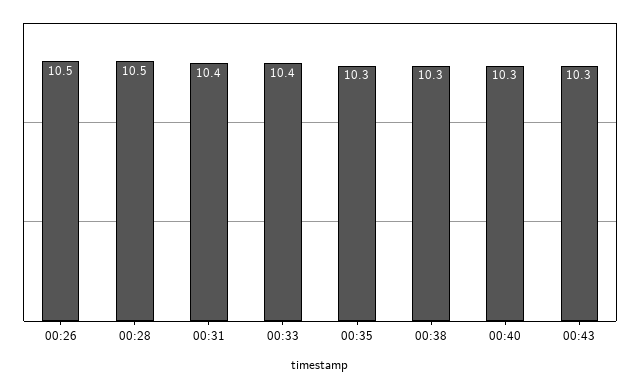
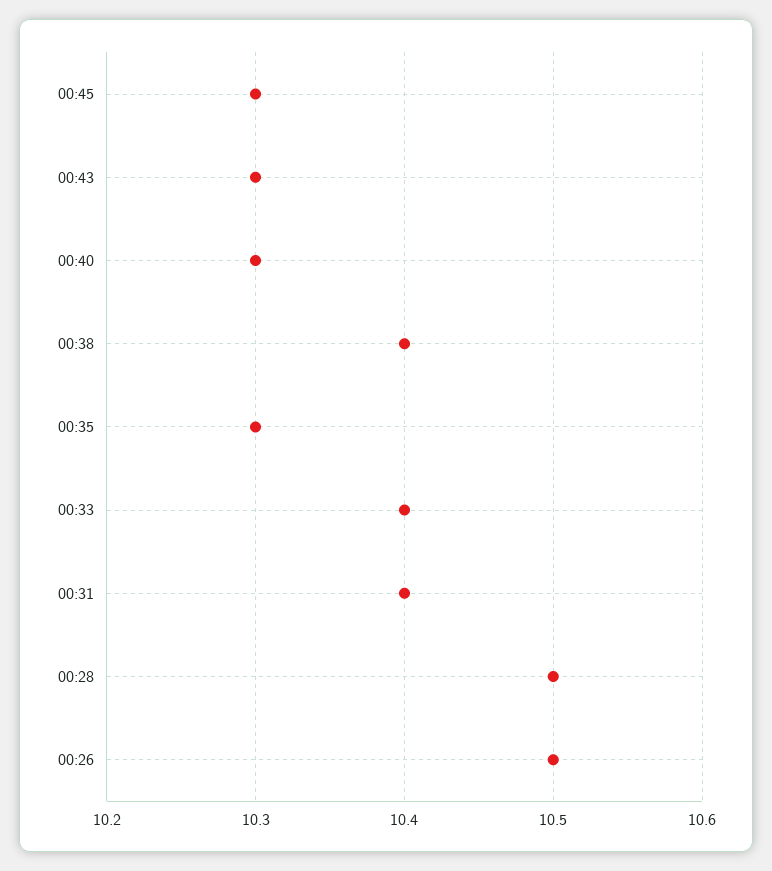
00:38: 10.3 -> 10.4
00:45: none -> 10.3

